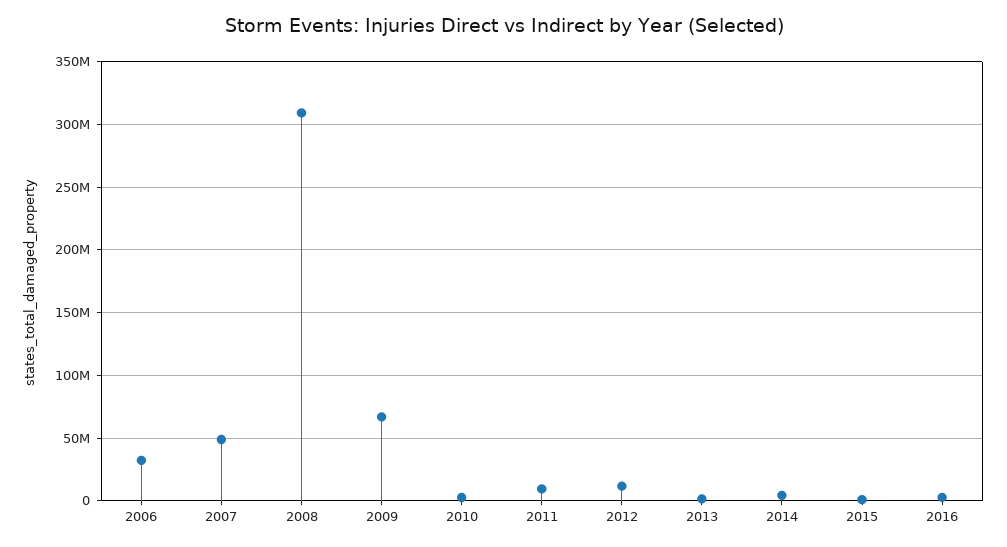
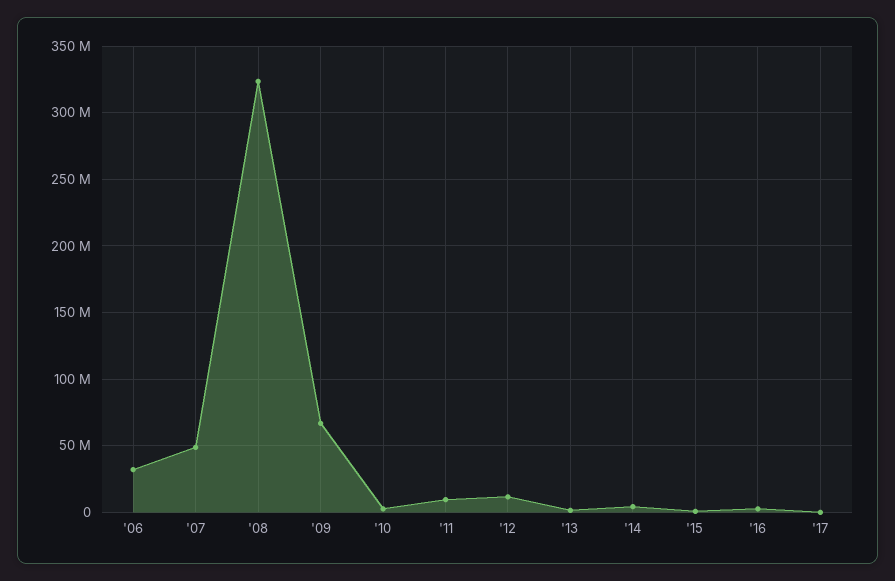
2008: 310000000 -> 325000000
'17: none -> 0

